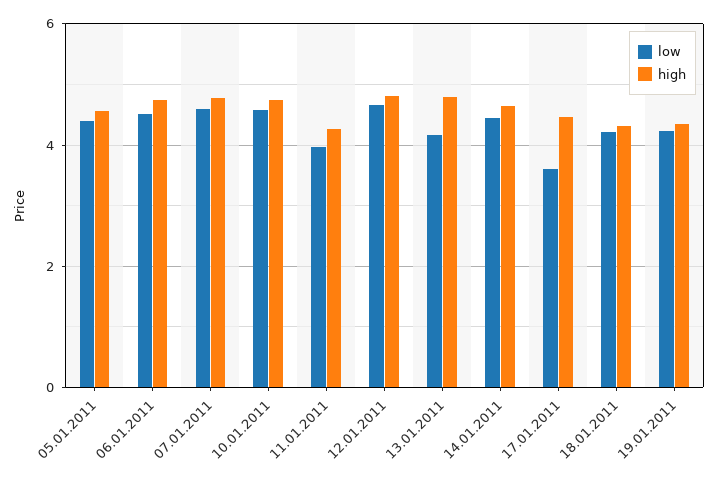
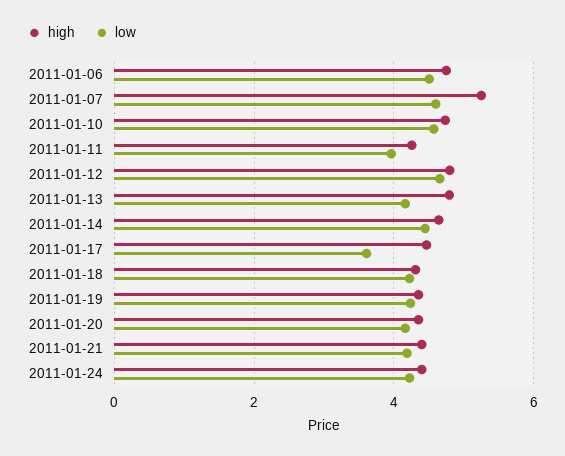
low, 05.01.2011: 4.4 -> none
high, 05.01.2011: 4.6 -> none
high, 07.01.2011: 4.8 -> 5.2
high, 2011-01-20: none -> 4.4
low, 2011-01-20: none -> 4.2
high, 2011-01-21: none -> 4.4
low, 2011-01-21: none -> 4.2
high, 2011-01-24: none -> 4.4
low, 2011-01-24: none -> 4.2

